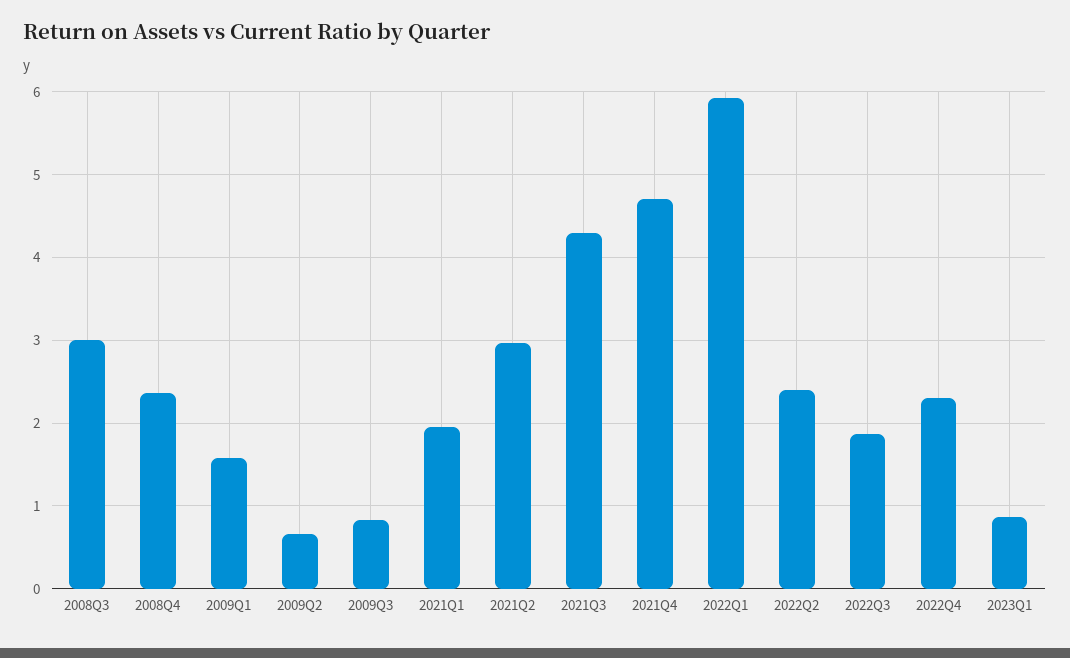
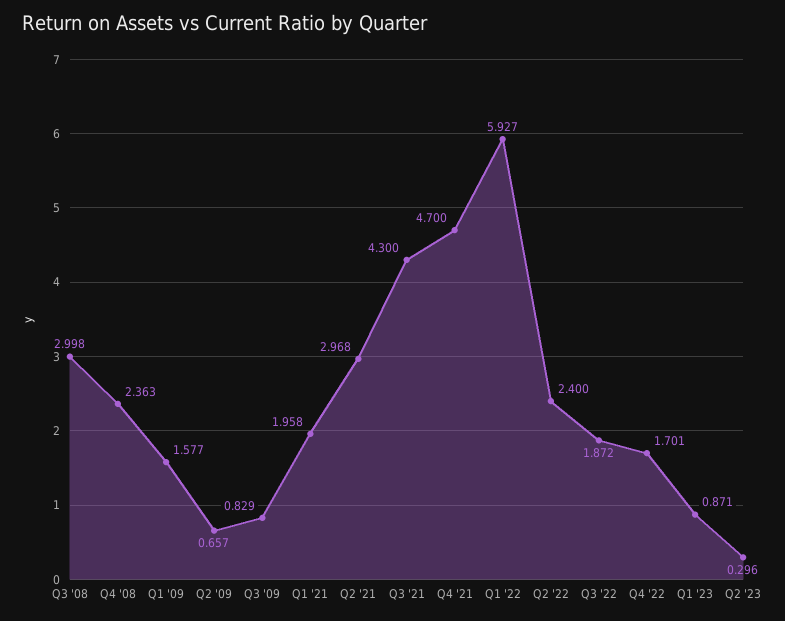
2022Q4: 2.3 -> 1.701
Q2 '23: none -> 0.296

